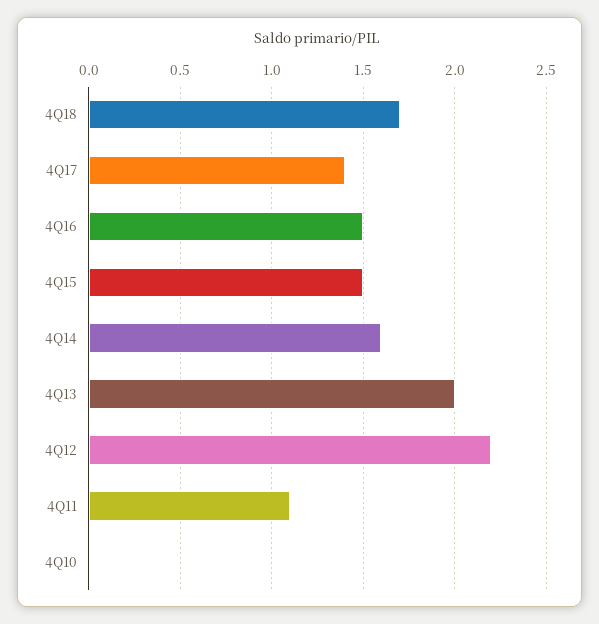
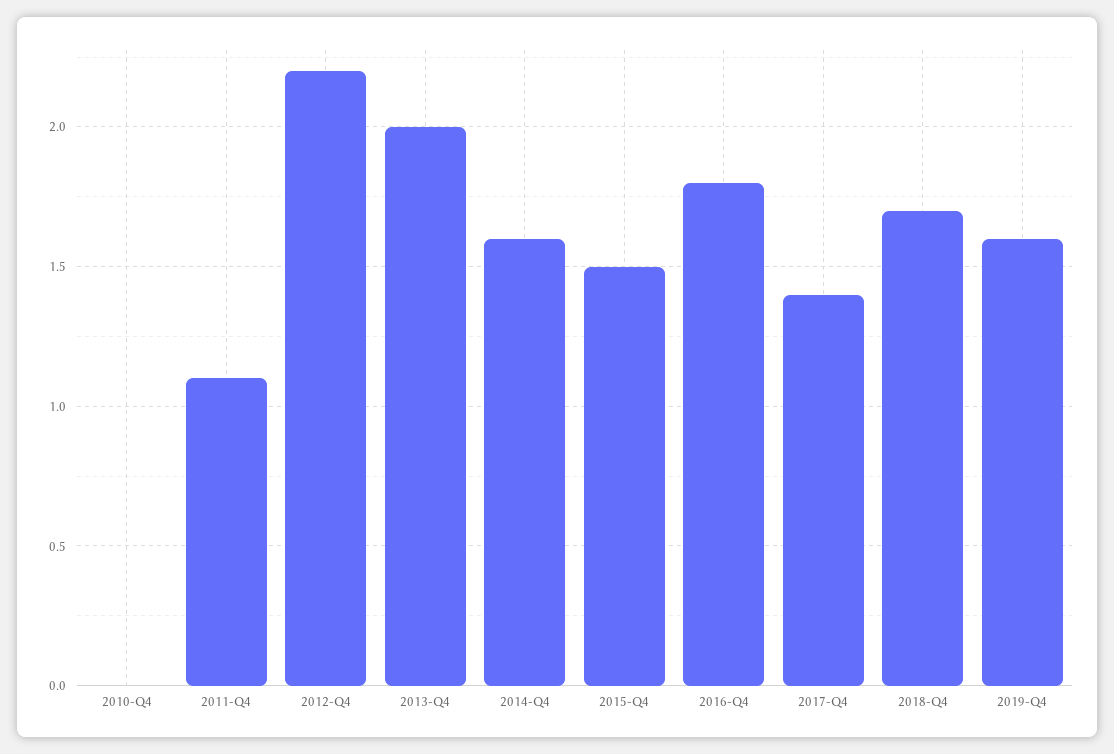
4Q16: 1.5 -> 1.8
2019-Q4: none -> 1.6

